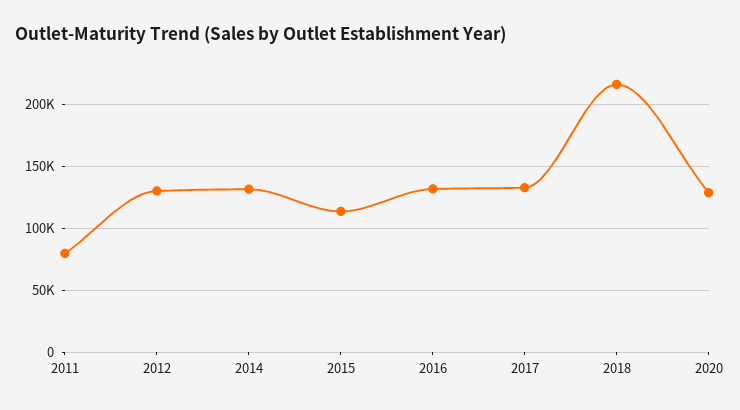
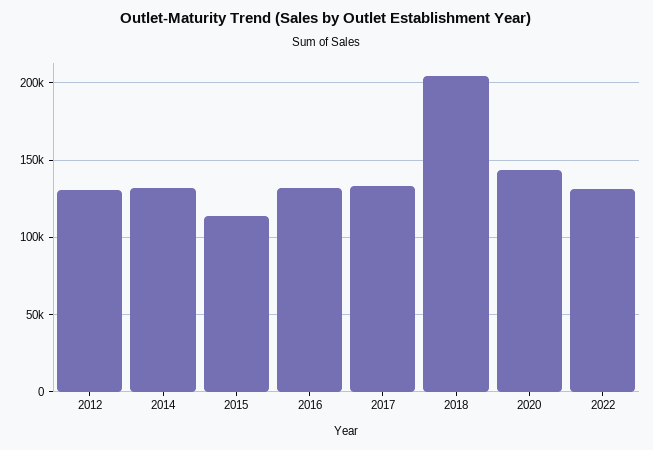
2011: 80000 -> none
2018: 215000 -> 205000
2020: 130000 -> 145000
2022: none -> 130000

